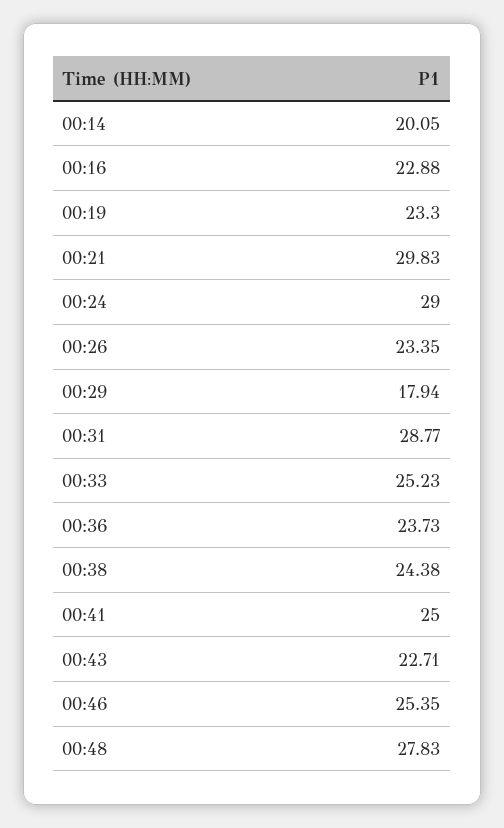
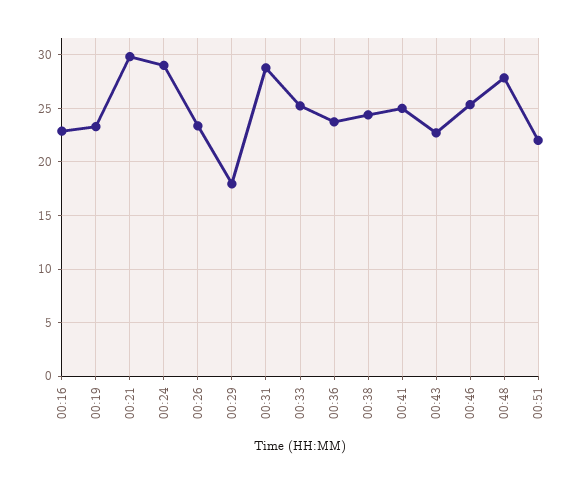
00:14: 20.05 -> none
00:51: none -> 22

